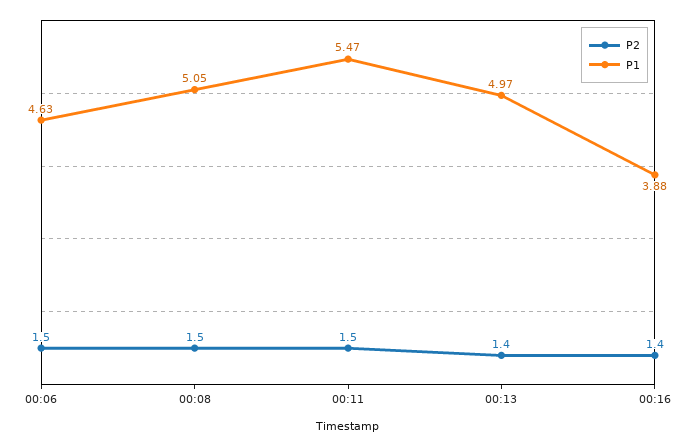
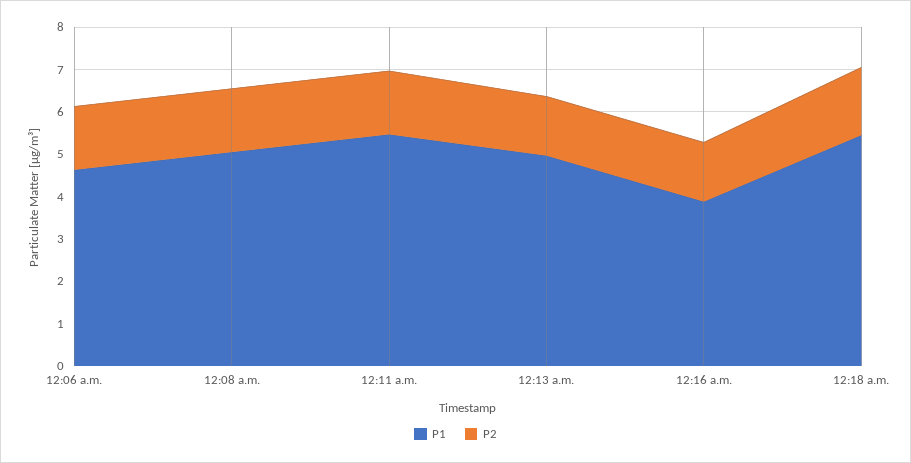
P1, 12:18 a.m.: none -> 5.4
P2, 12:18 a.m.: none -> 1.6

